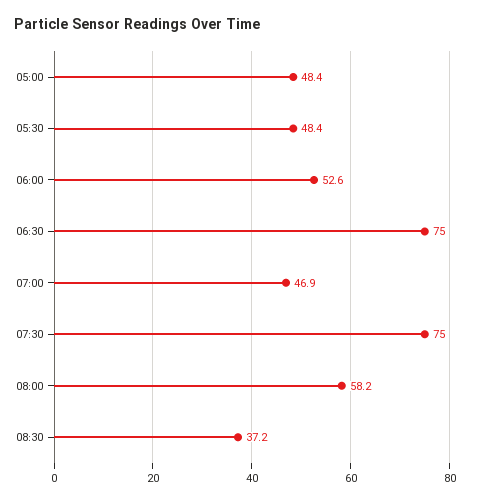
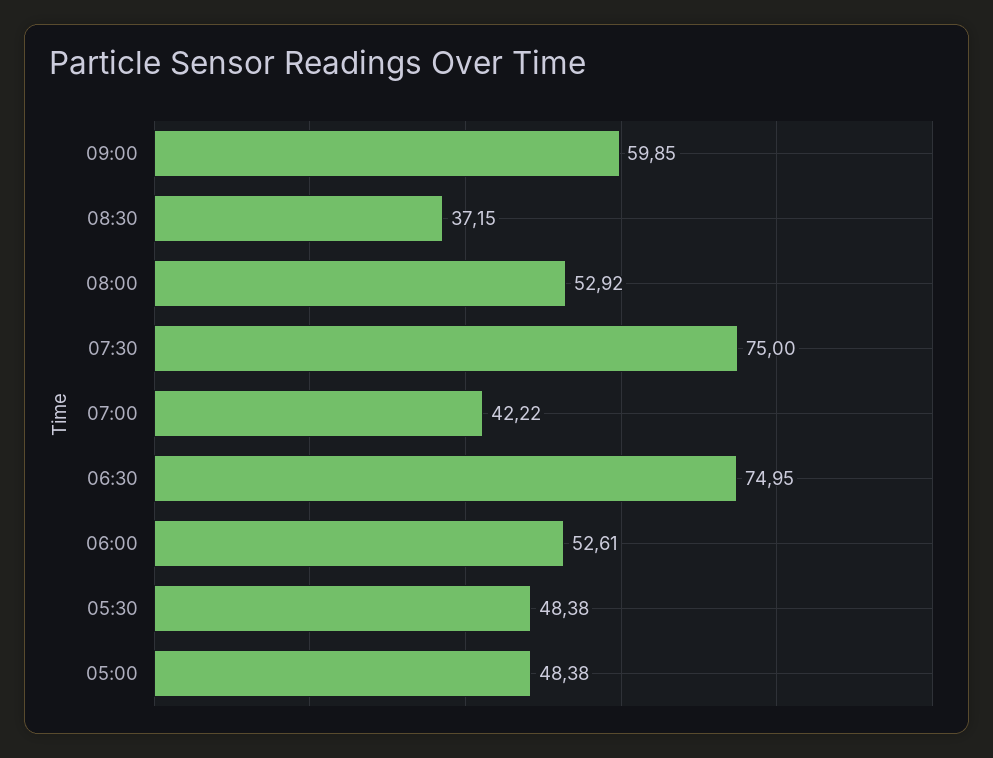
07:00: 46.9 -> 42.22
08:00: 58.2 -> 52.92
09:00: none -> 59.85

